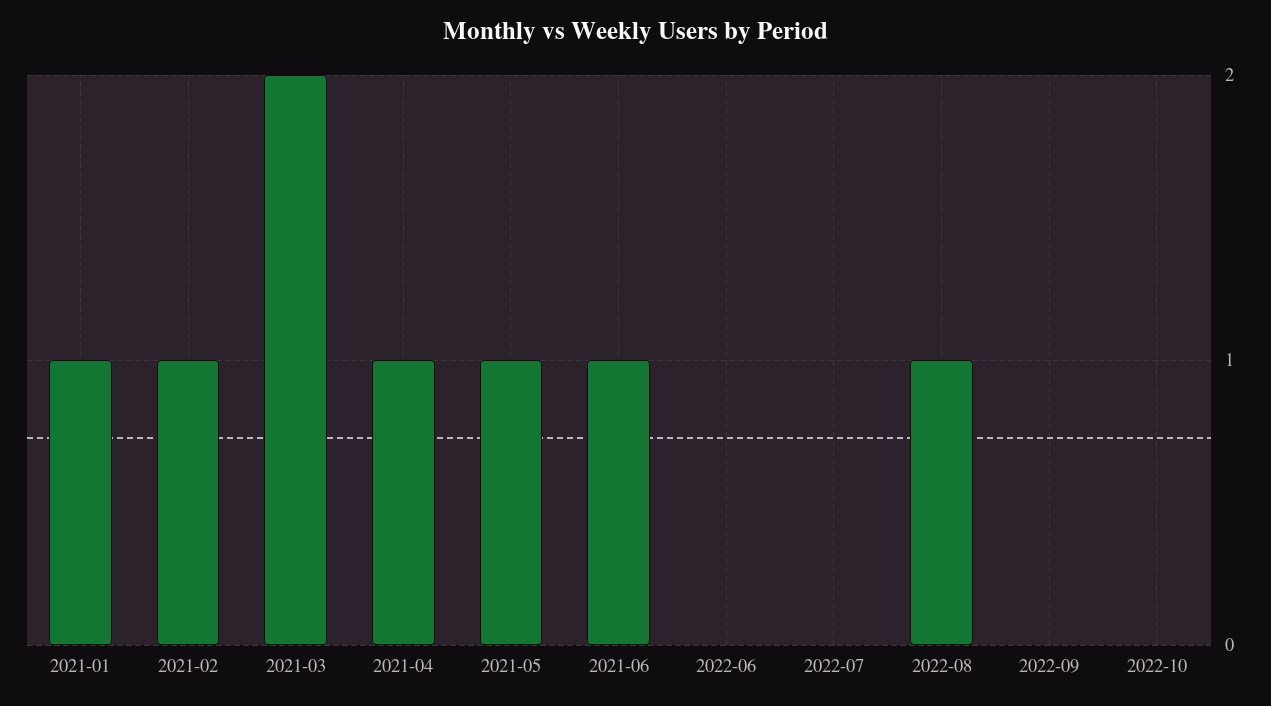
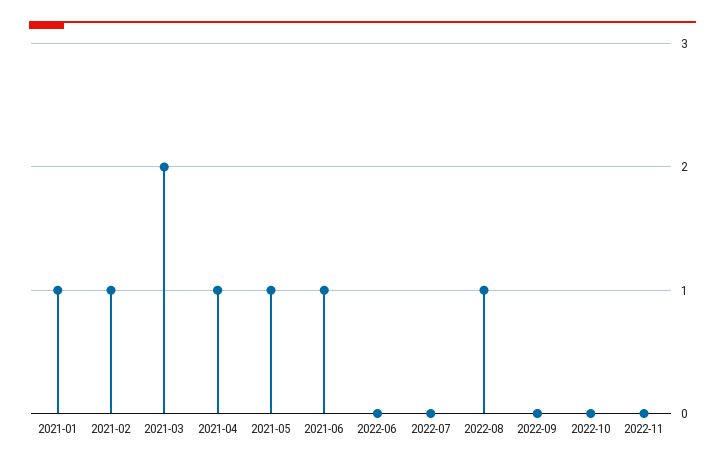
2022-11: none -> 0

